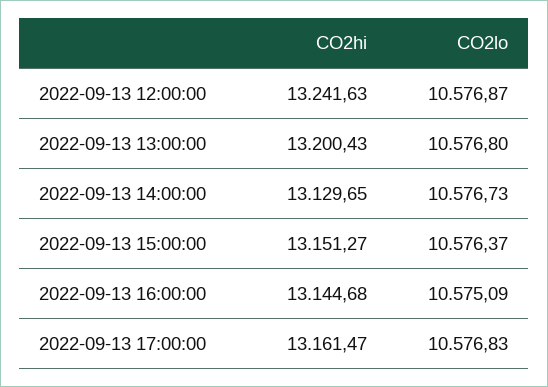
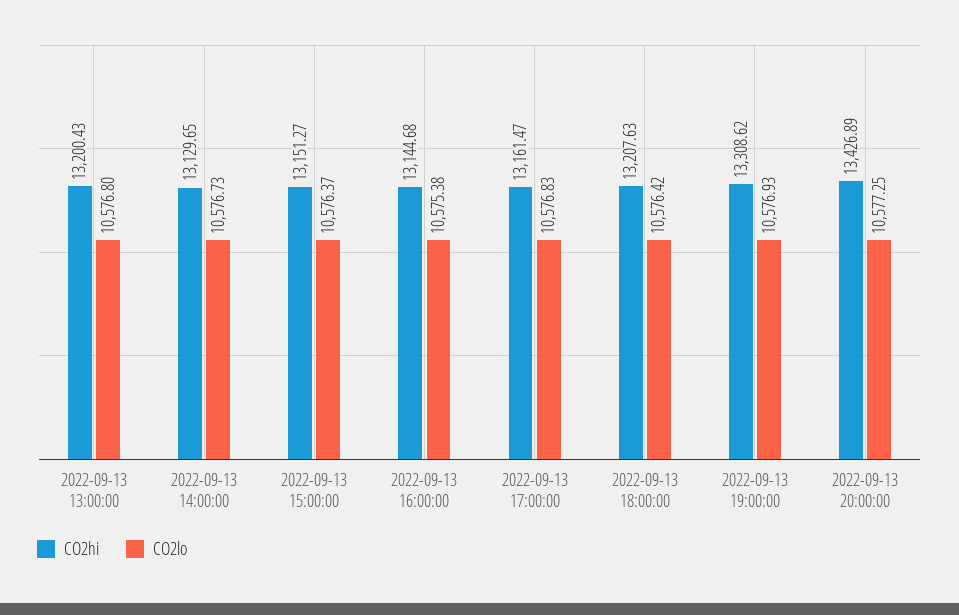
CO2hi, 2022-09-13 12:00:00: 13241.63 -> none
CO2lo, 2022-09-13 12:00:00: 10576.87 -> none
CO2lo, 2022-09-13 16:00:00: 10575.09 -> 10575.38
CO2hi, 2022-09-13 18:00:00: none -> 13207.63
CO2lo, 2022-09-13 18:00:00: none -> 10576.42
CO2hi, 2022-09-13 19:00:00: none -> 13308.62
CO2lo, 2022-09-13 19:00:00: none -> 10576.93
CO2hi, 2022-09-13 20:00:00: none -> 13426.89
CO2lo, 2022-09-13 20:00:00: none -> 10577.25

